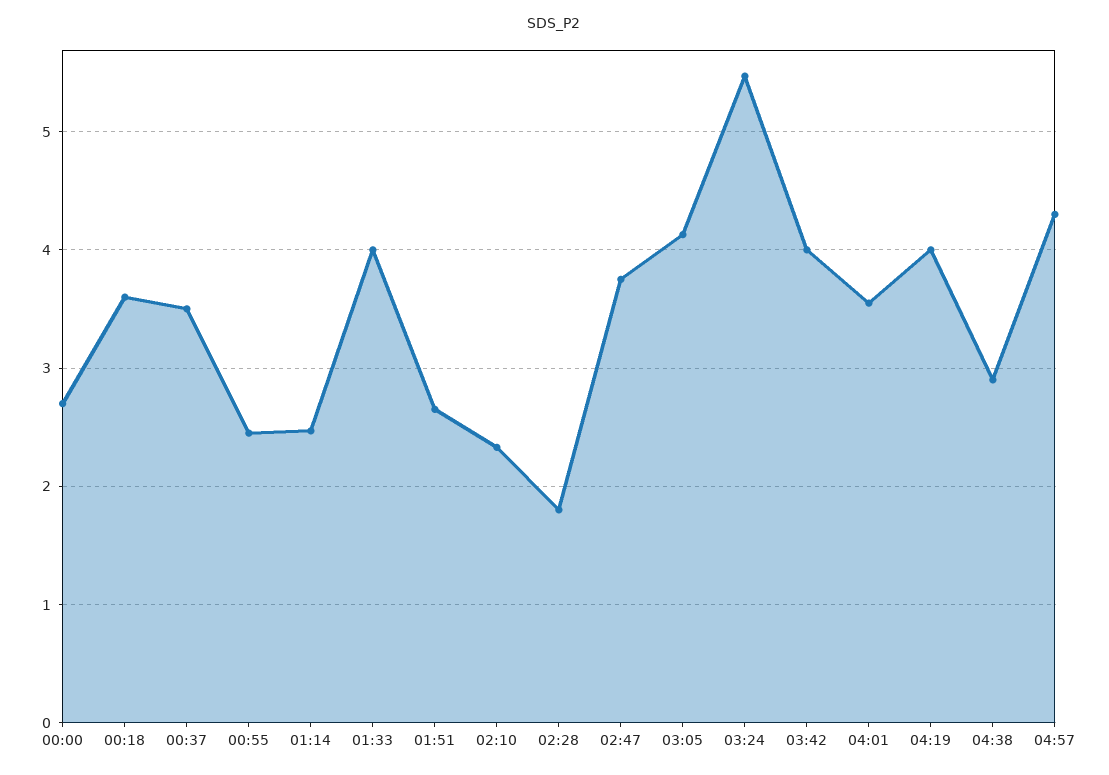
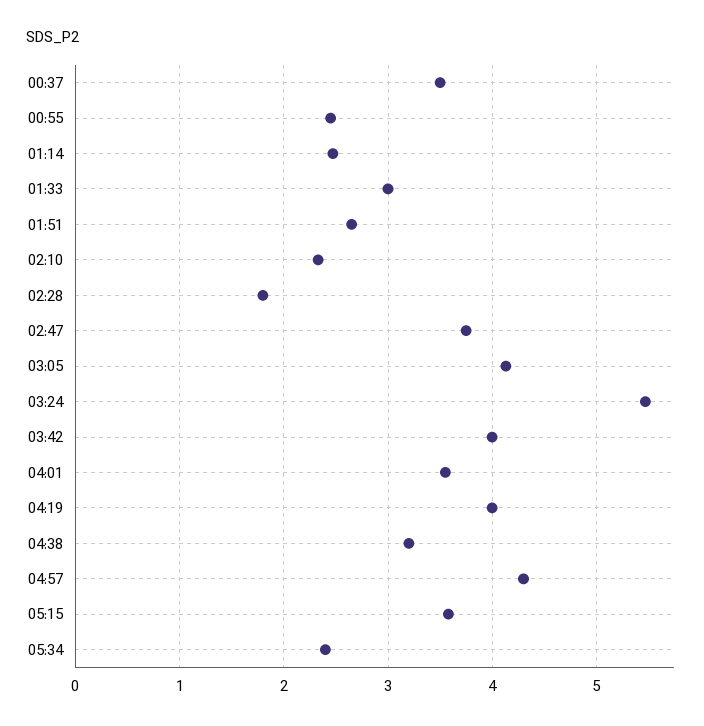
00:00: 2.7 -> none
00:18: 3.6 -> none
01:33: 4 -> 3
04:38: 2.9 -> 3.2
05:15: none -> 3.6
05:34: none -> 2.4

